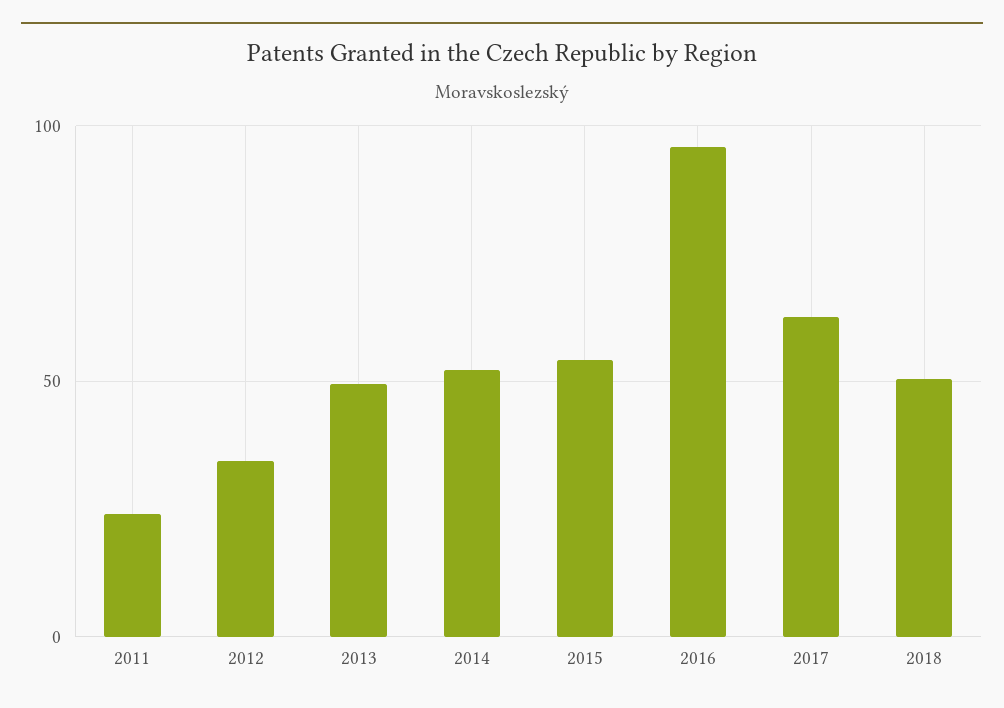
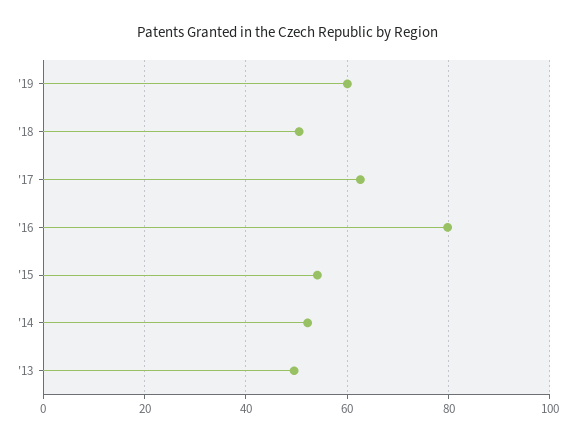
2011: 25 -> none
2012: 35 -> none
2016: 95 -> 80
'19: none -> 60

